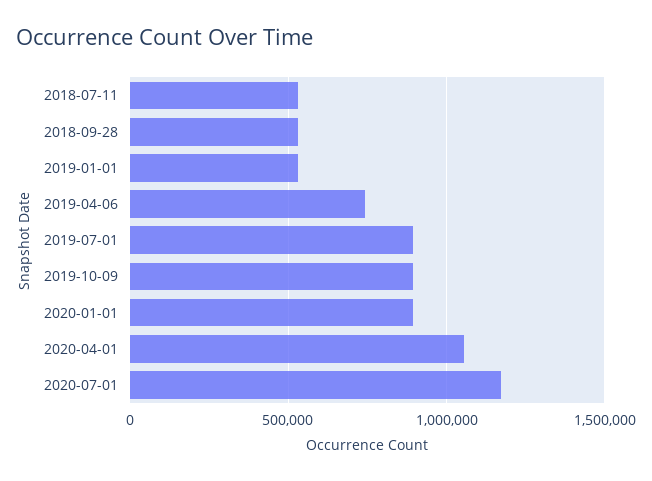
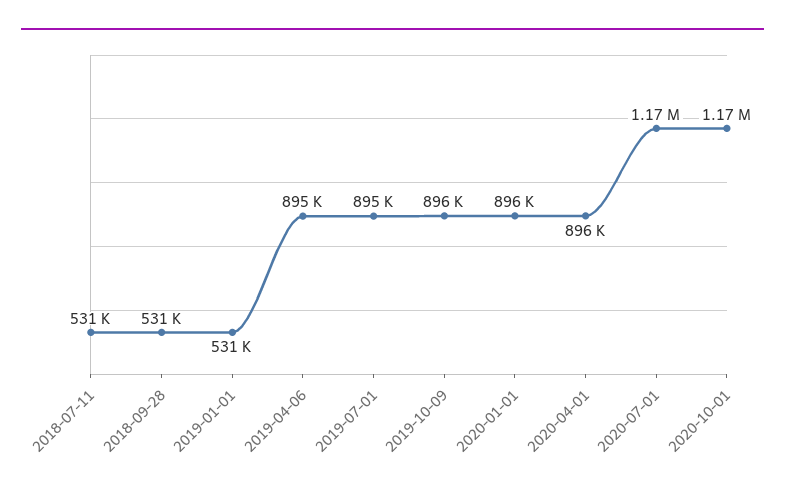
2019-04-06: 750000 -> 895000
2020-04-01: 1050000 -> 896000
2020-10-01: none -> 1170000

